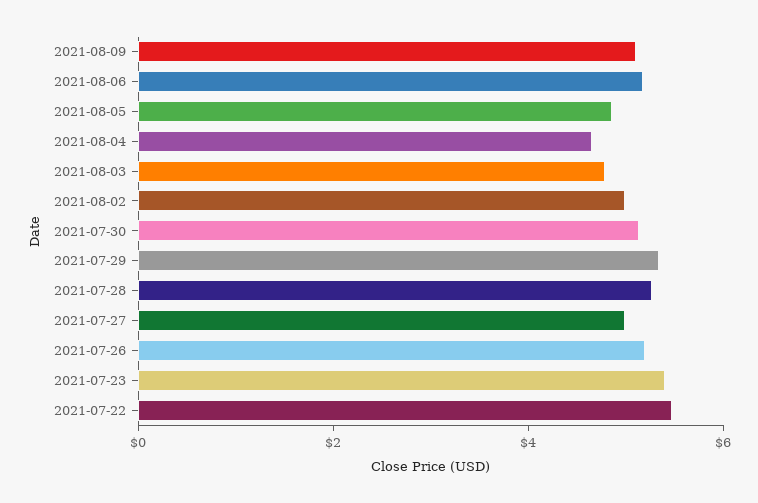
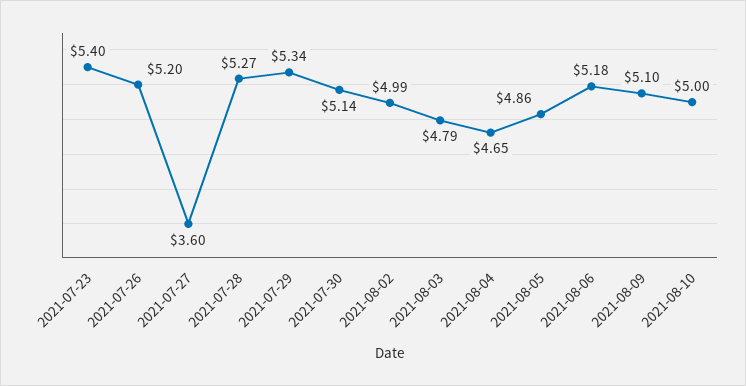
2021-07-27: 5 -> 3.6
2021-07-22: 5.5 -> none
2021-08-10: none -> 5

